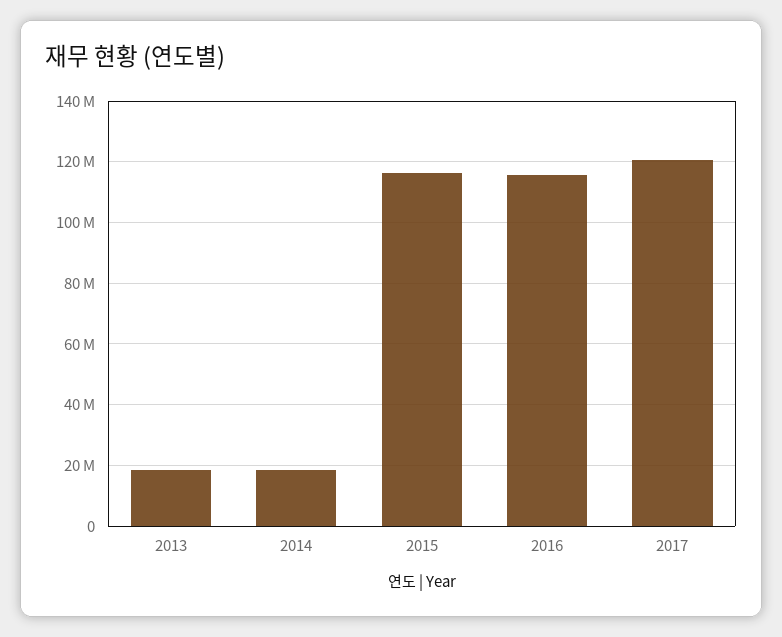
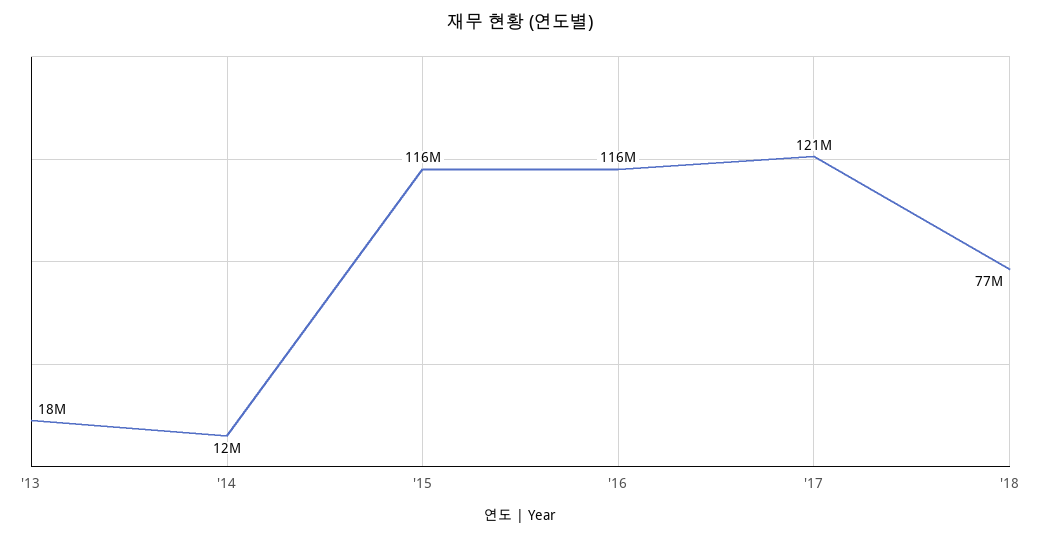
2014: 18000000 -> 12000000
'18: none -> 77000000

